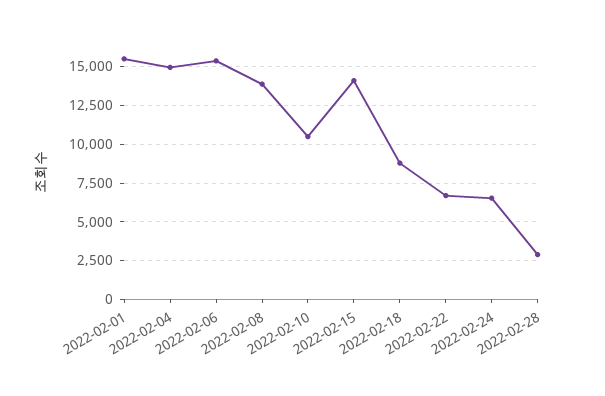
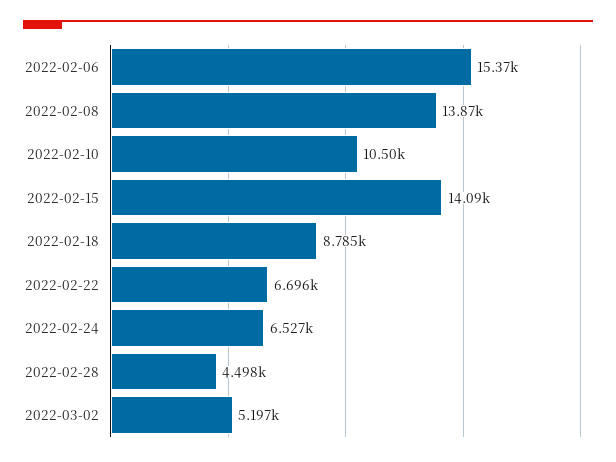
2022-02-01: 15500 -> none
2022-02-04: 15000 -> none
2022-02-28: 3000 -> 4498
2022-03-02: none -> 5197

